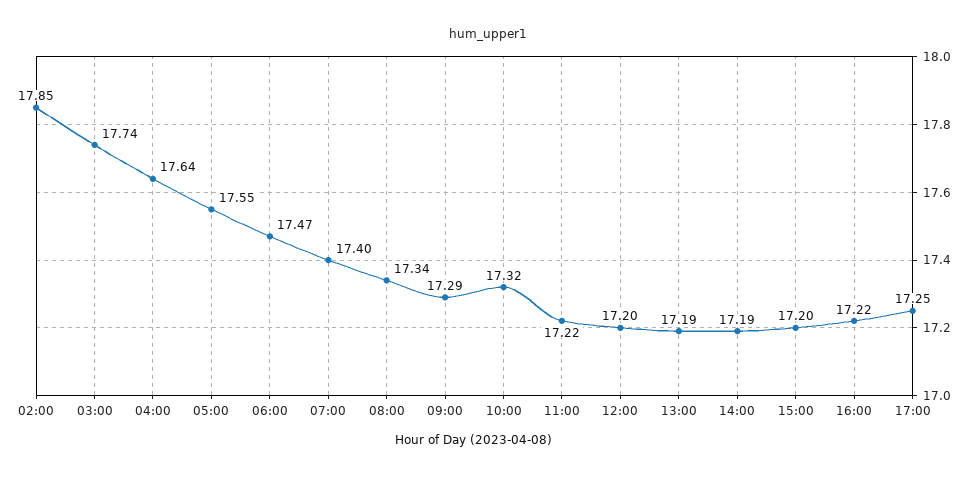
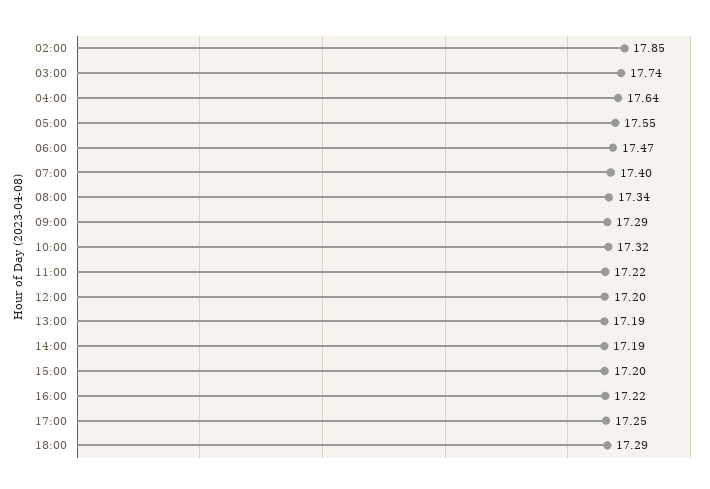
18:00: none -> 17.29

